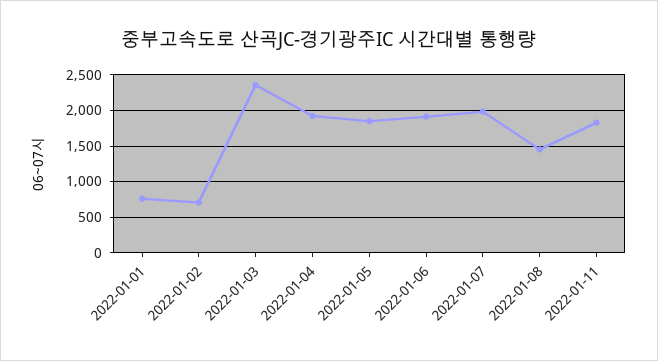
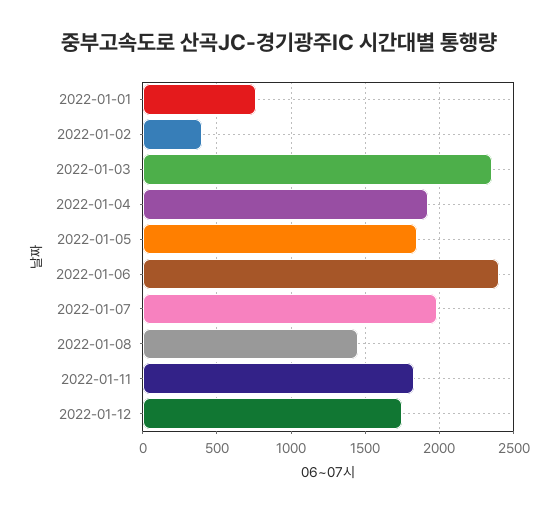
2022-01-02: 700 -> 400
2022-01-06: 1900 -> 2400
2022-01-12: none -> 1750

